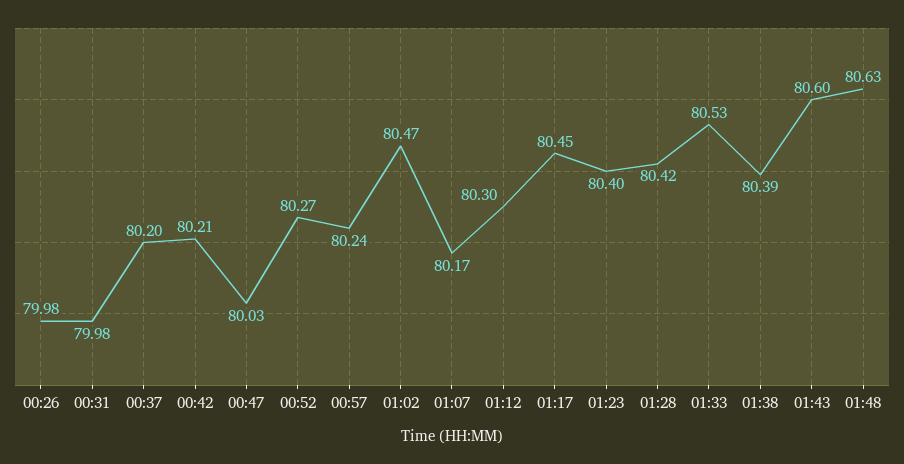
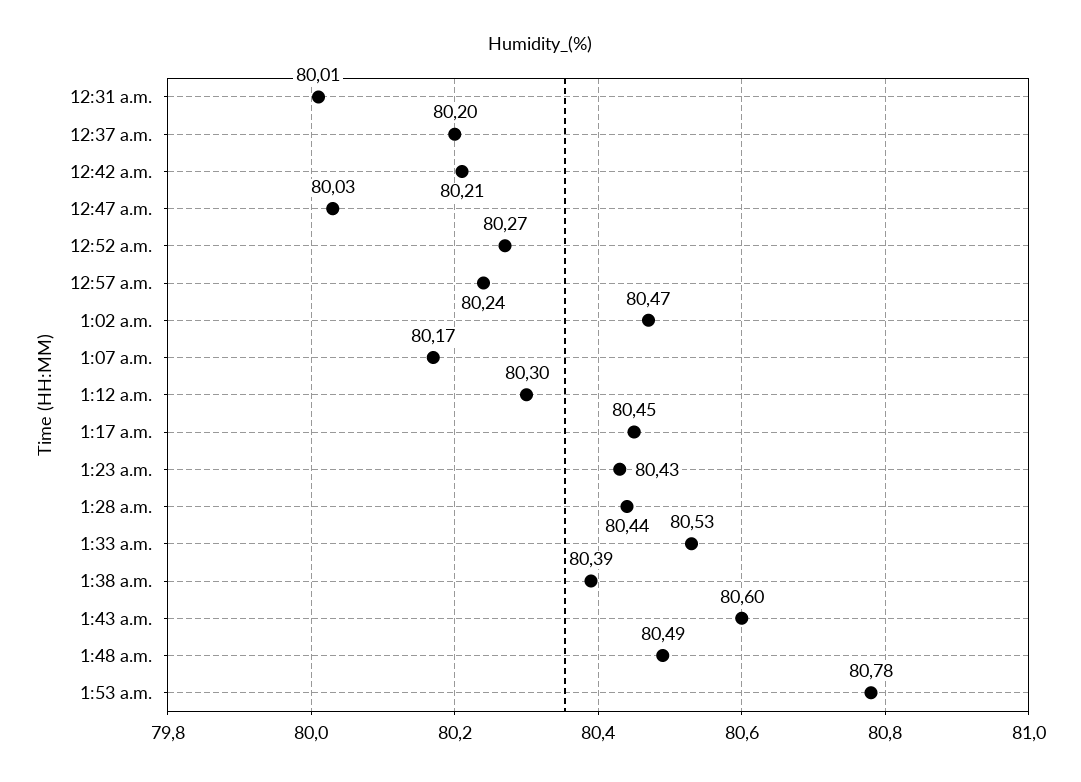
00:26: 79.98 -> none
00:31: 79.98 -> 80.01
01:23: 80.4 -> 80.43
01:28: 80.42 -> 80.44
01:48: 80.63 -> 80.49
1:53 a.m.: none -> 80.78

